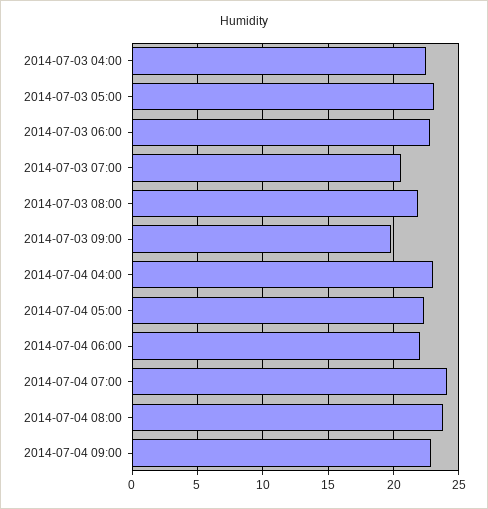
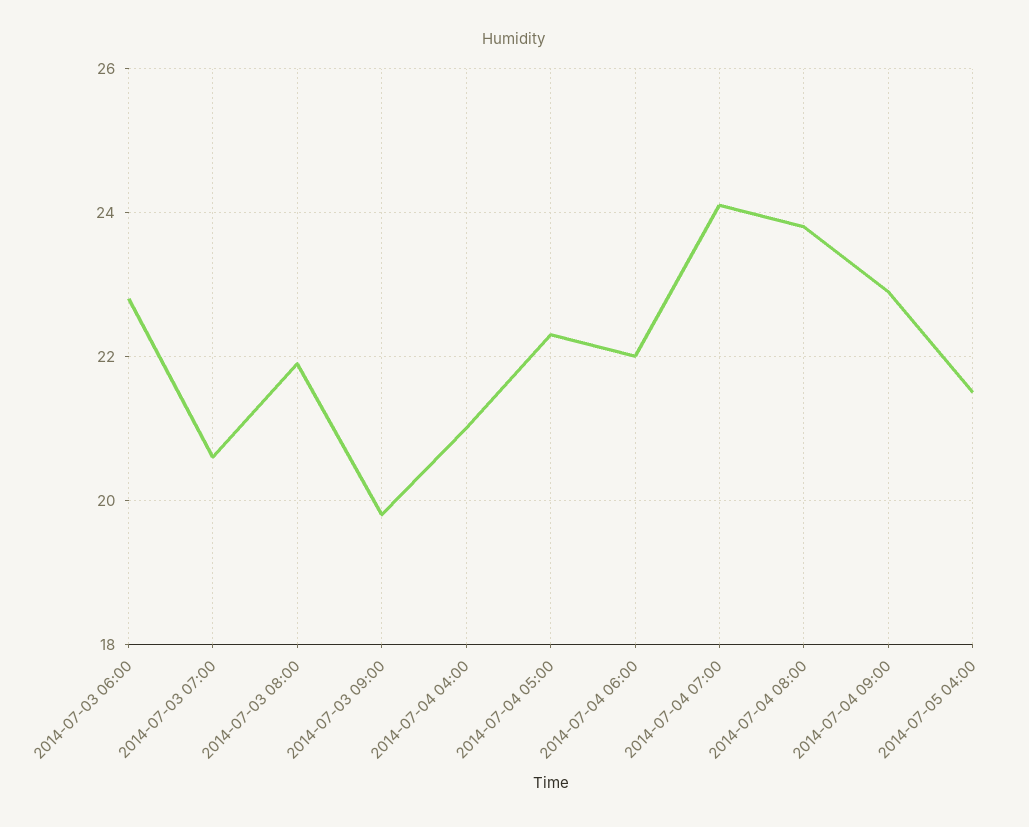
2014-07-03 04:00: 22.5 -> none
2014-07-03 05:00: 23 -> none
2014-07-04 04:00: 23 -> 21
2014-07-05 04:00: none -> 21.5

